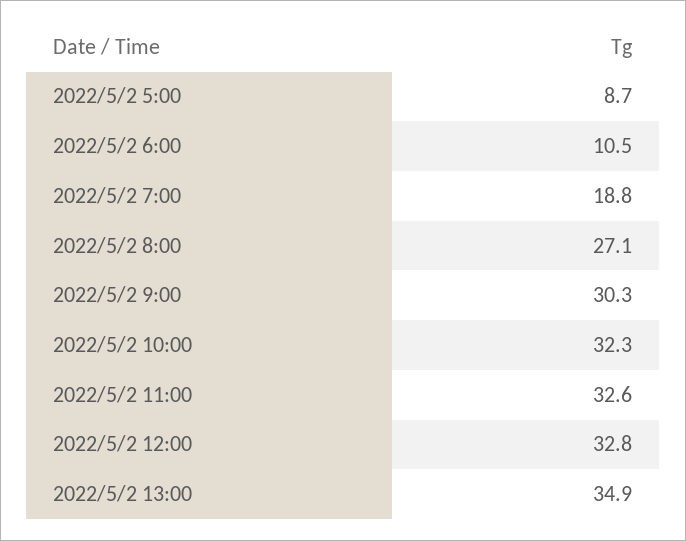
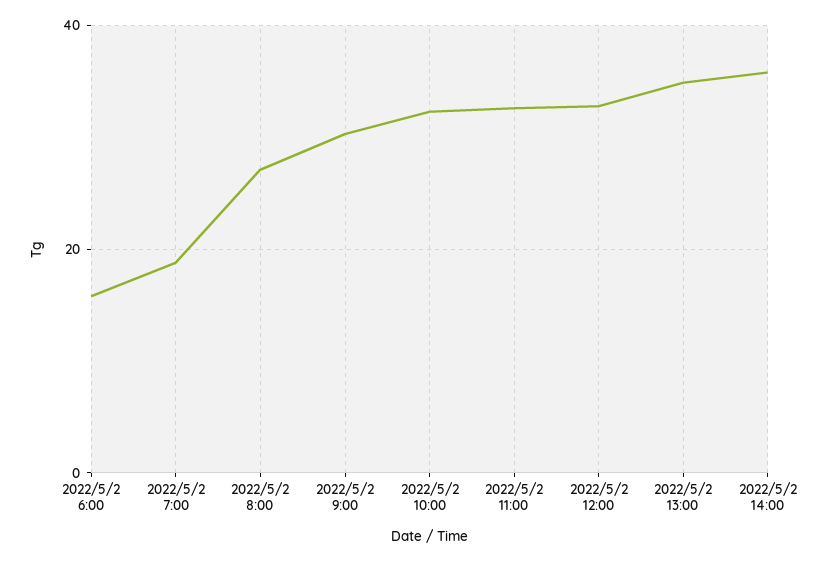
2022/5/2 5:00: 8.7 -> none
2022/5/2 6:00: 10.5 -> 16
2022/5/2 14:00: none -> 36

